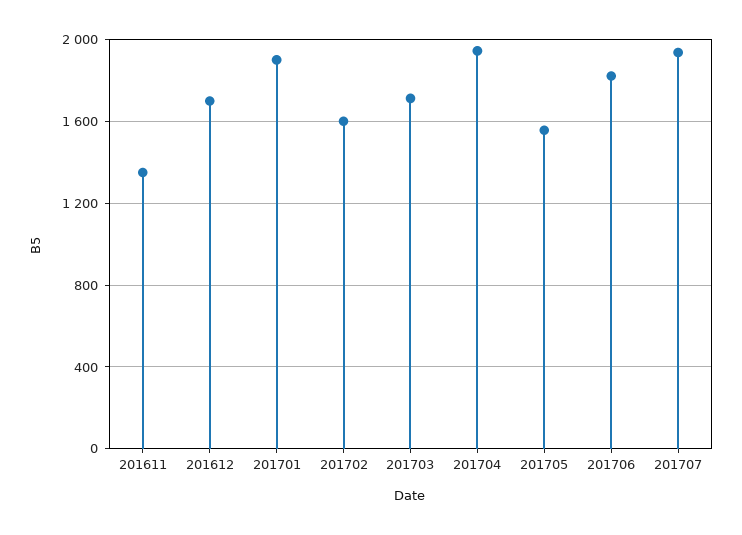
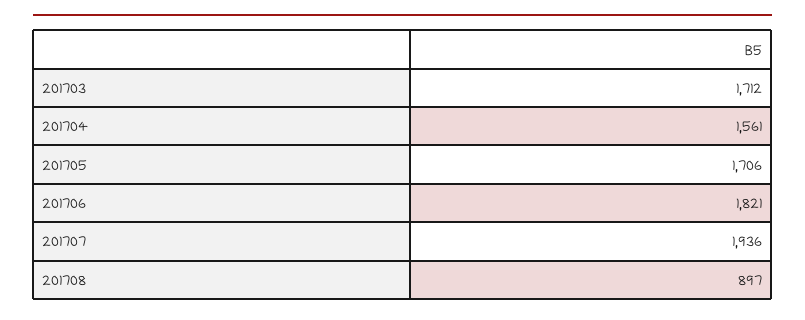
201611: 1350 -> none
201612: 1700 -> none
201701: 1900 -> none
201702: 1600 -> none
201704: 1950 -> 1561
201705: 1550 -> 1706
201708: none -> 897

